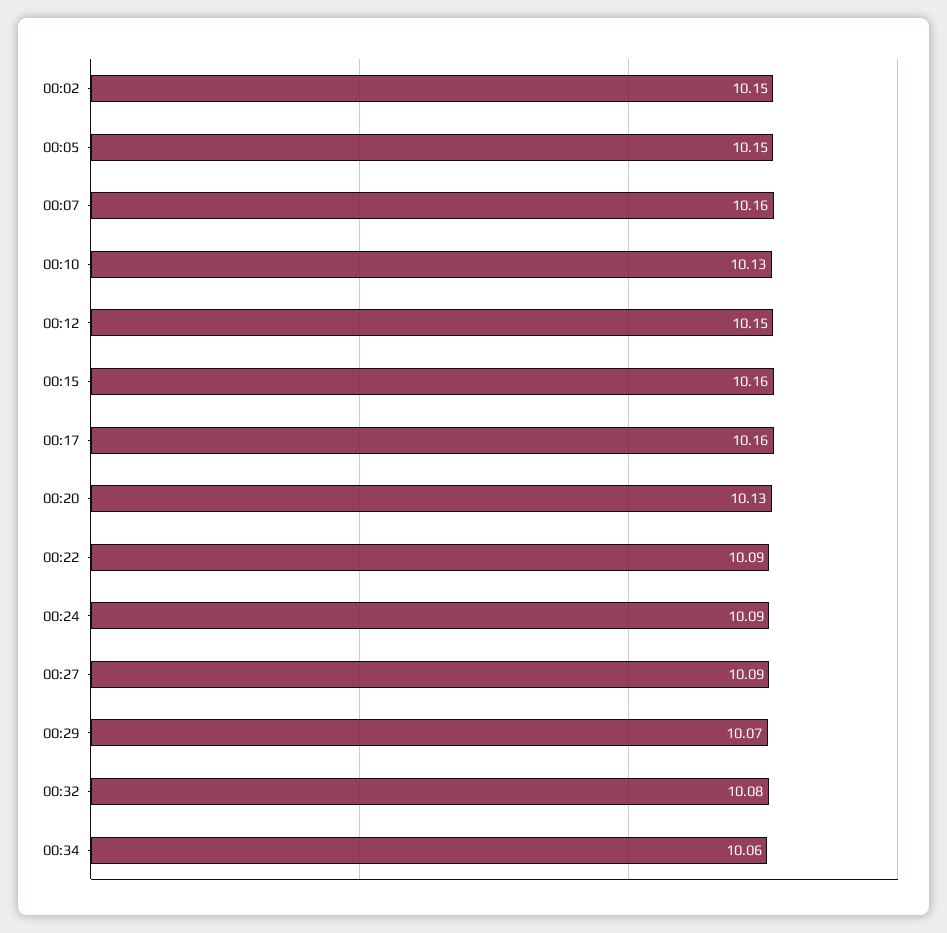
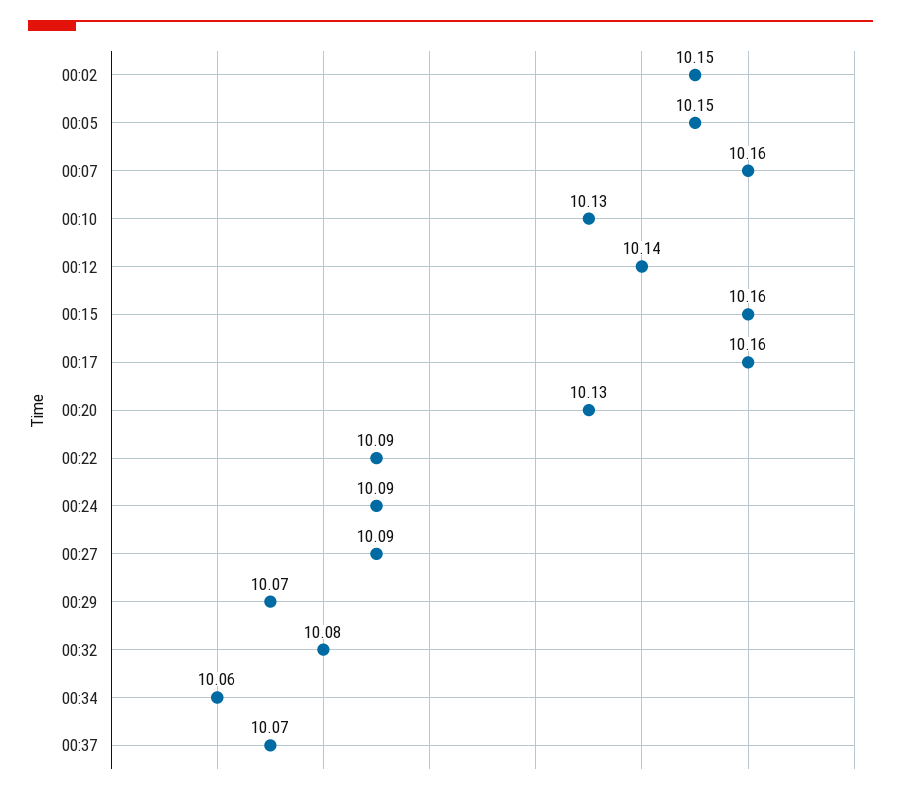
00:12: 10.15 -> 10.14
00:37: none -> 10.07

